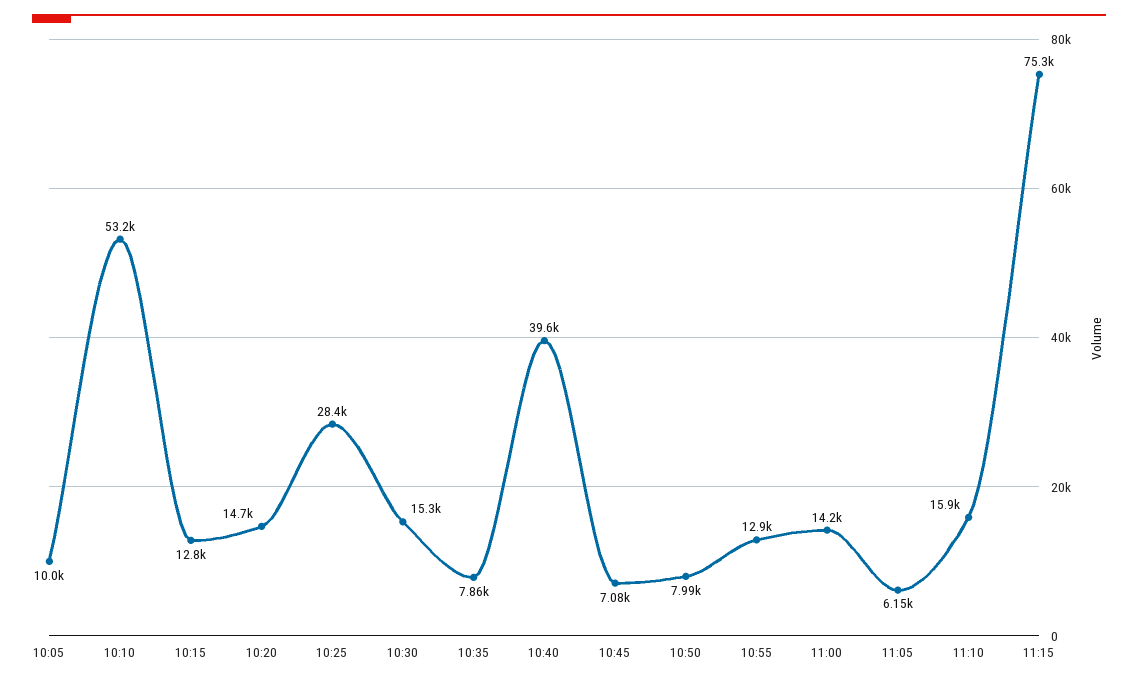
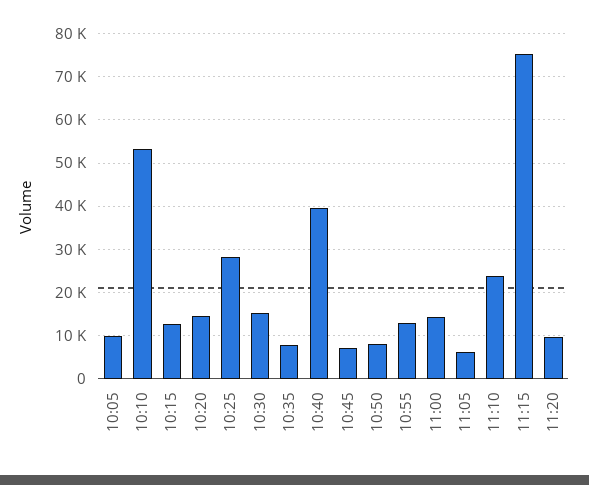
11:10: 15900 -> 24000
11:20: none -> 10000

